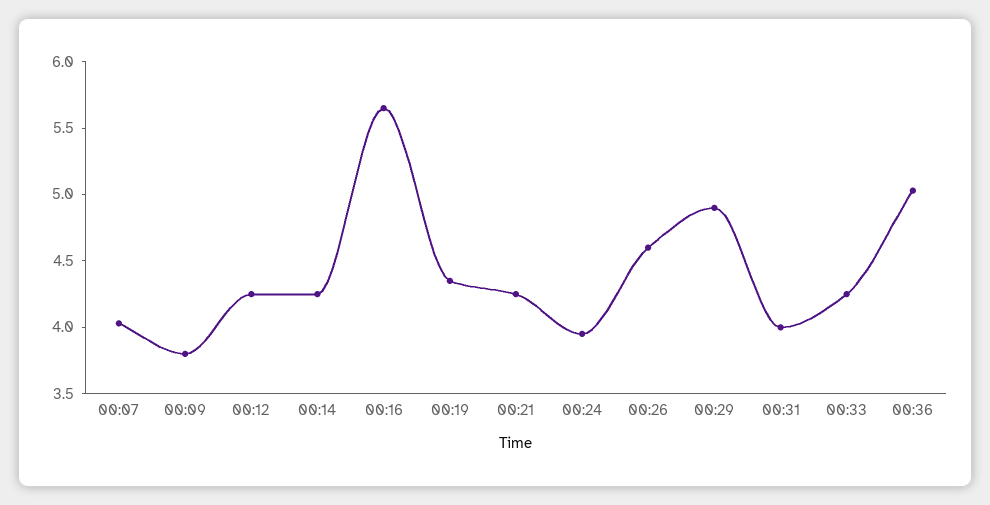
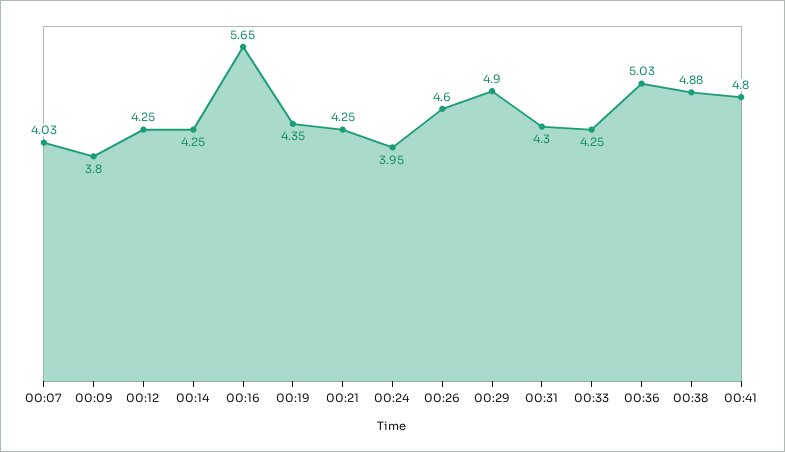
00:31: 4 -> 4.3
00:38: none -> 4.88
00:41: none -> 4.8

